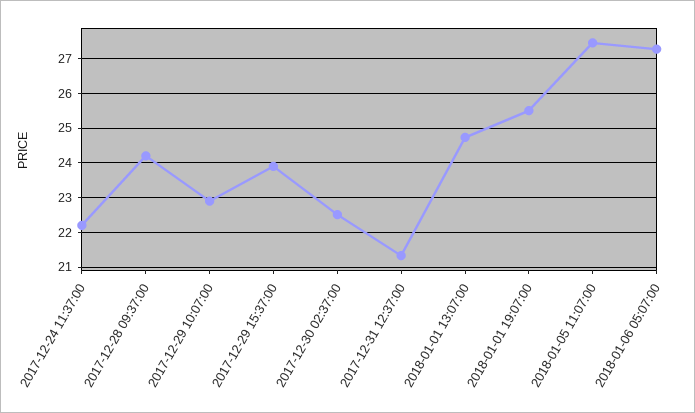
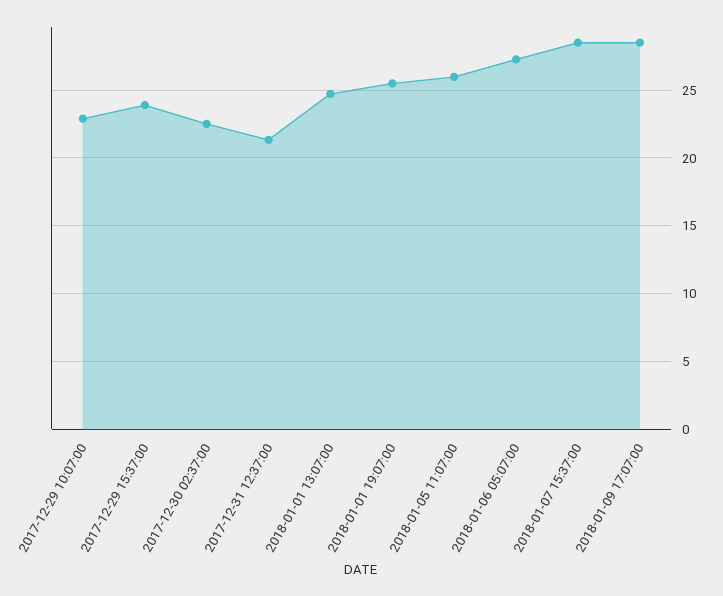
2017-12-24 11:37:00: 22.2 -> none
2017-12-28 09:37:00: 24.2 -> none
2018-01-05 11:07:00: 27.4 -> 26
2018-01-07 15:37:00: none -> 28.5
2018-01-09 17:07:00: none -> 28.5

